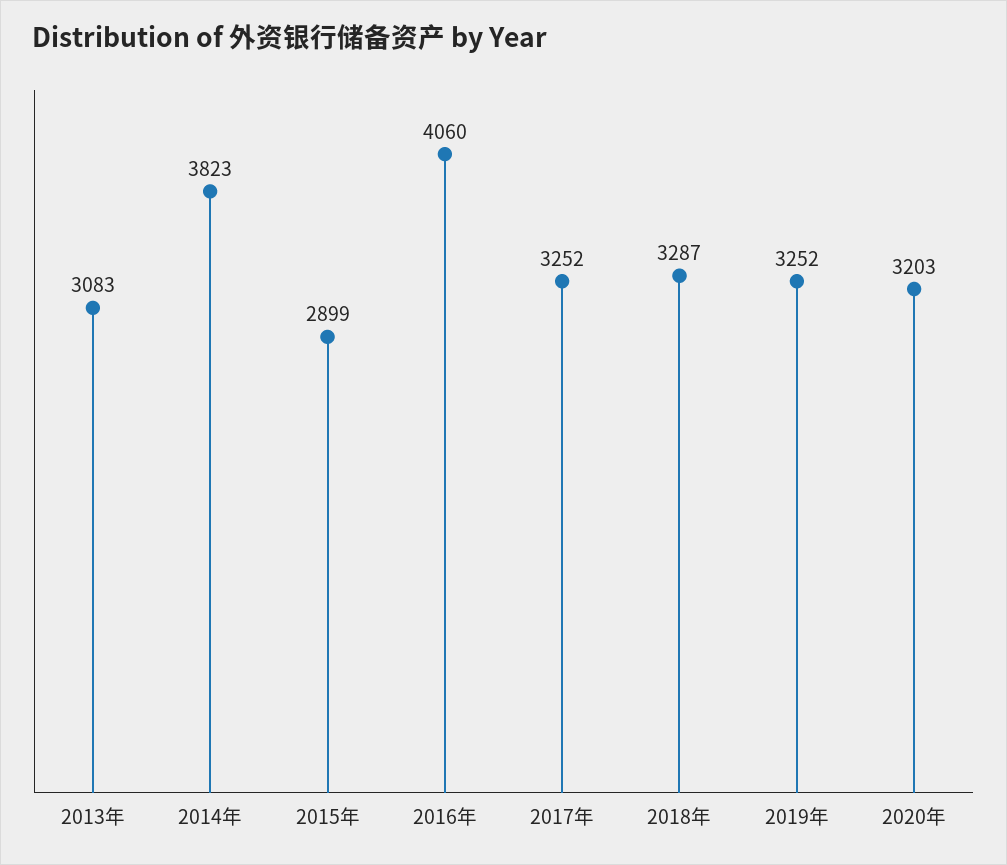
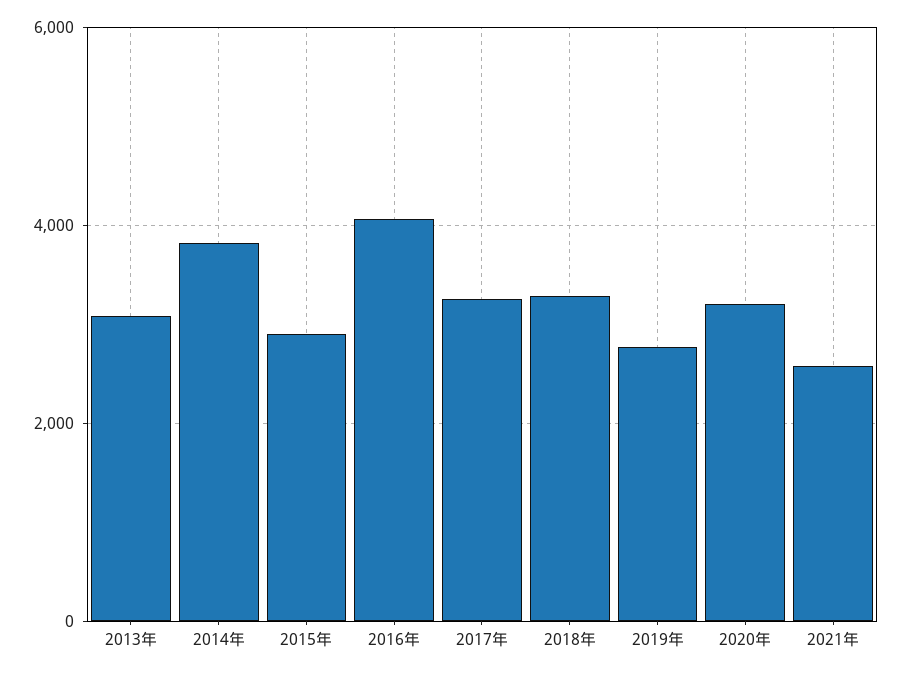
2019年: 3252 -> 2800
2021年: none -> 2600

